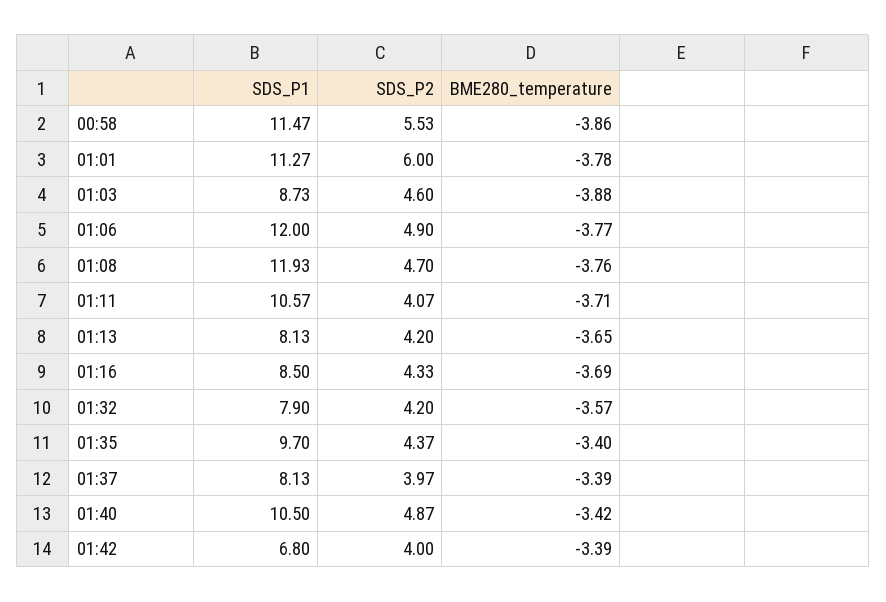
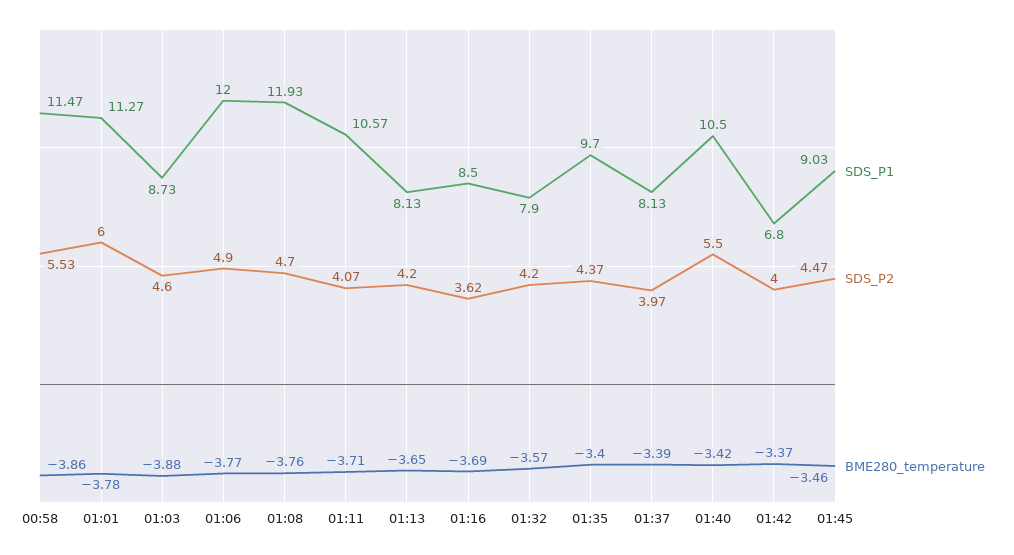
SDS_P2, 01:16: 4.33 -> 3.62
SDS_P2, 01:40: 4.87 -> 5.5
BME280_temperature, 01:42: -3.39 -> -3.37
SDS_P1, 01:45: none -> 9.03
SDS_P2, 01:45: none -> 4.47
BME280_temperature, 01:45: none -> -3.46

